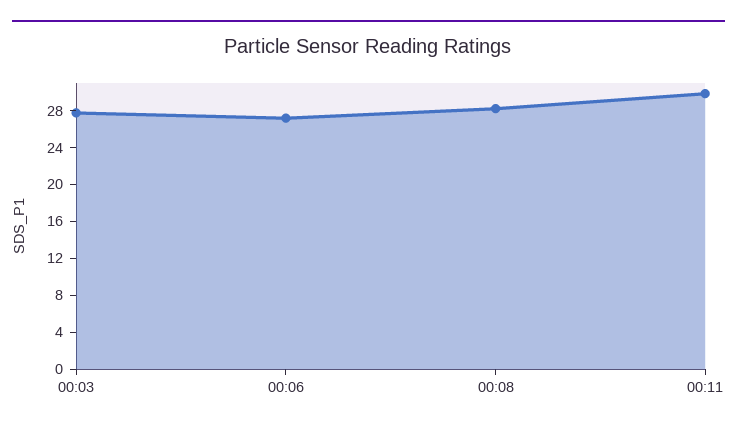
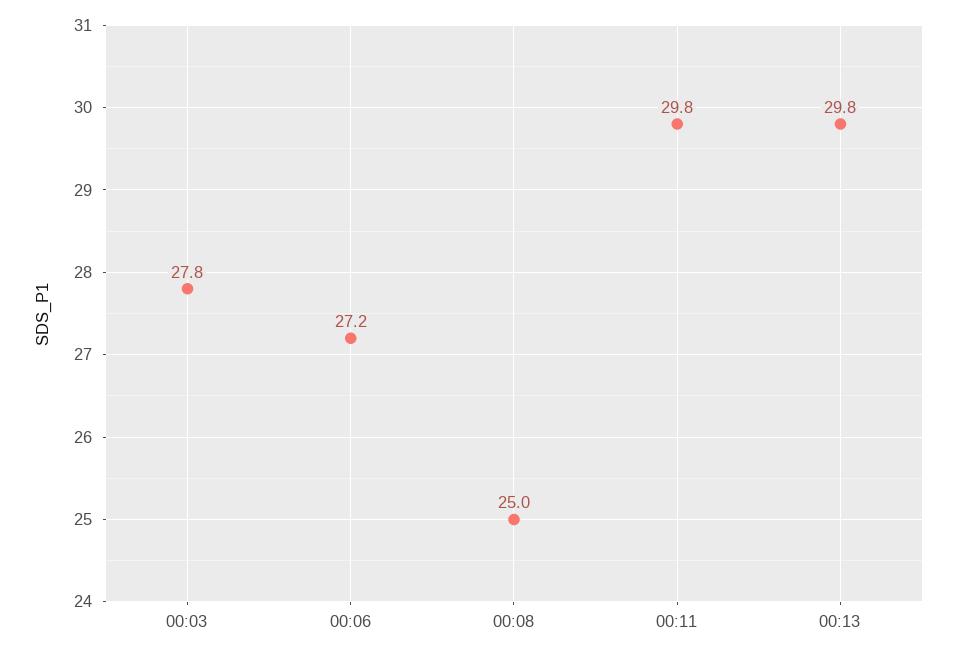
00:08: 28 -> 25
00:13: none -> 29.8

